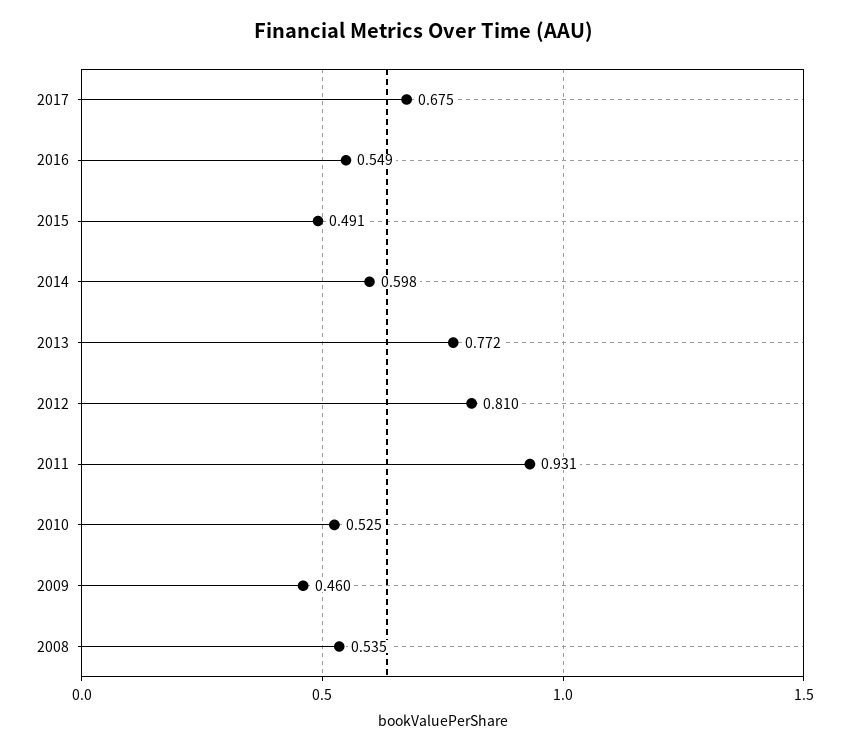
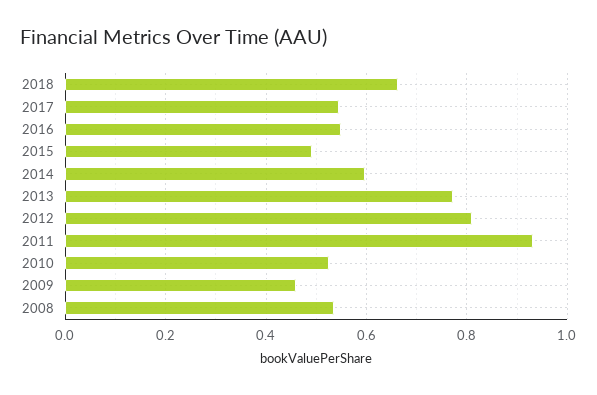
2017: 0.675 -> 0.54
2018: none -> 0.66

